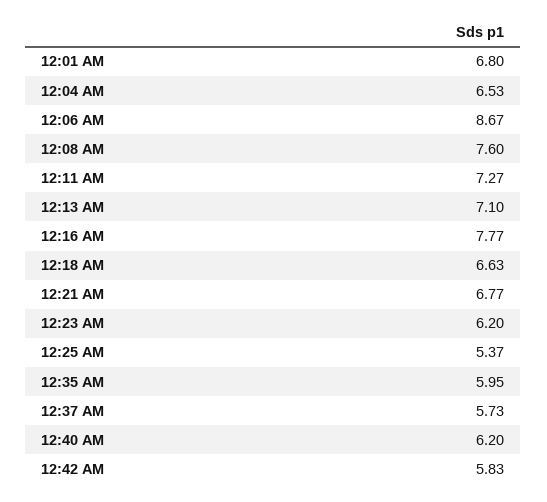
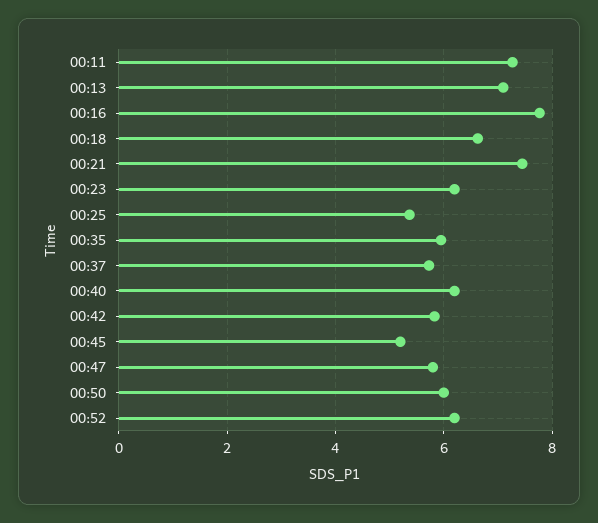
12:01 AM: 6.8 -> none
12:04 AM: 6.53 -> none
12:06 AM: 8.67 -> none
12:08 AM: 7.6 -> none
12:21 AM: 6.77 -> 7.4
00:45: none -> 5.2
00:47: none -> 5.8
00:50: none -> 6
00:52: none -> 6.2

